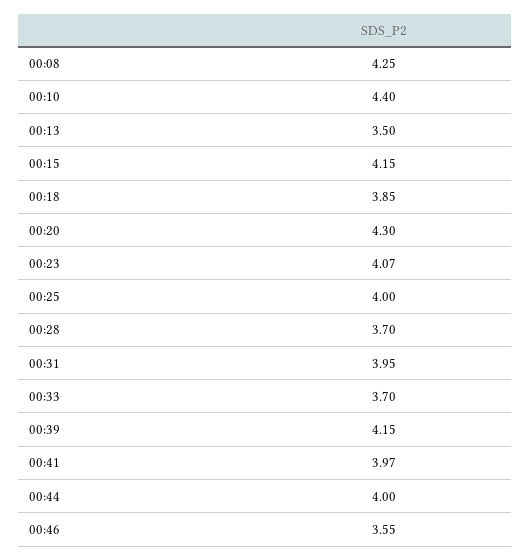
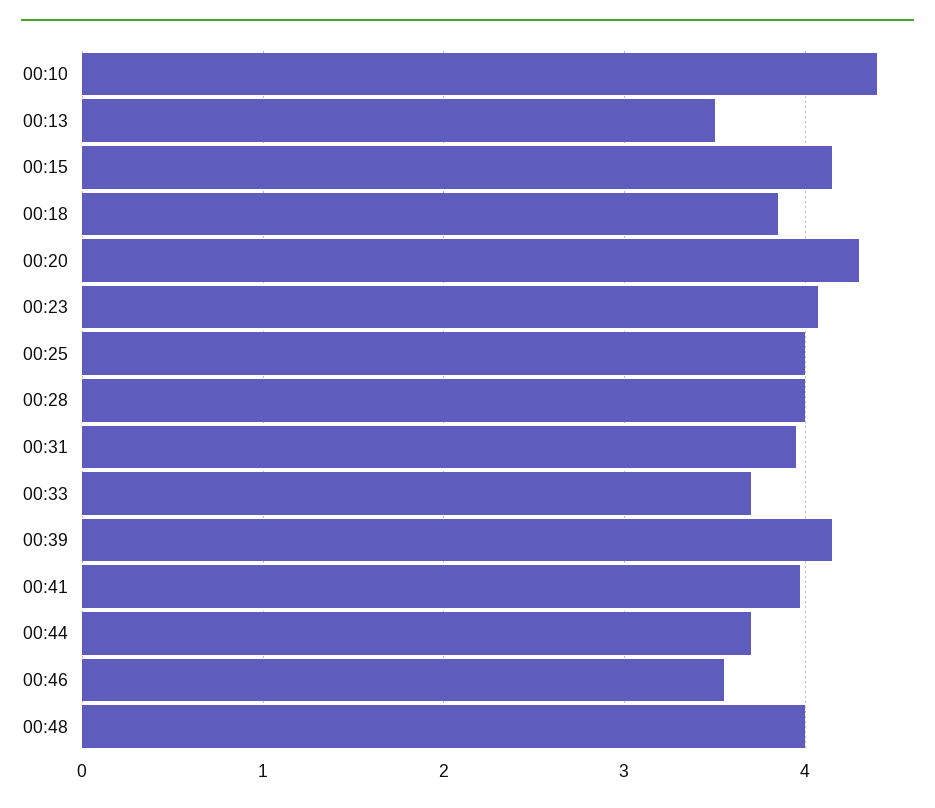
00:08: 4.25 -> none
00:28: 3.7 -> 4
00:44: 4 -> 3.7
00:48: none -> 4

